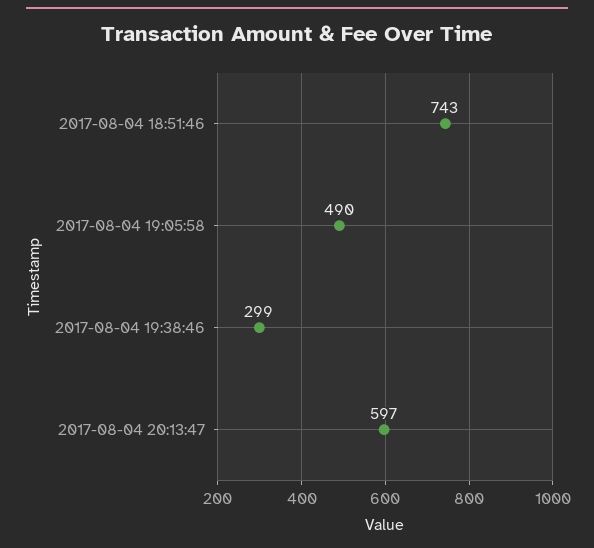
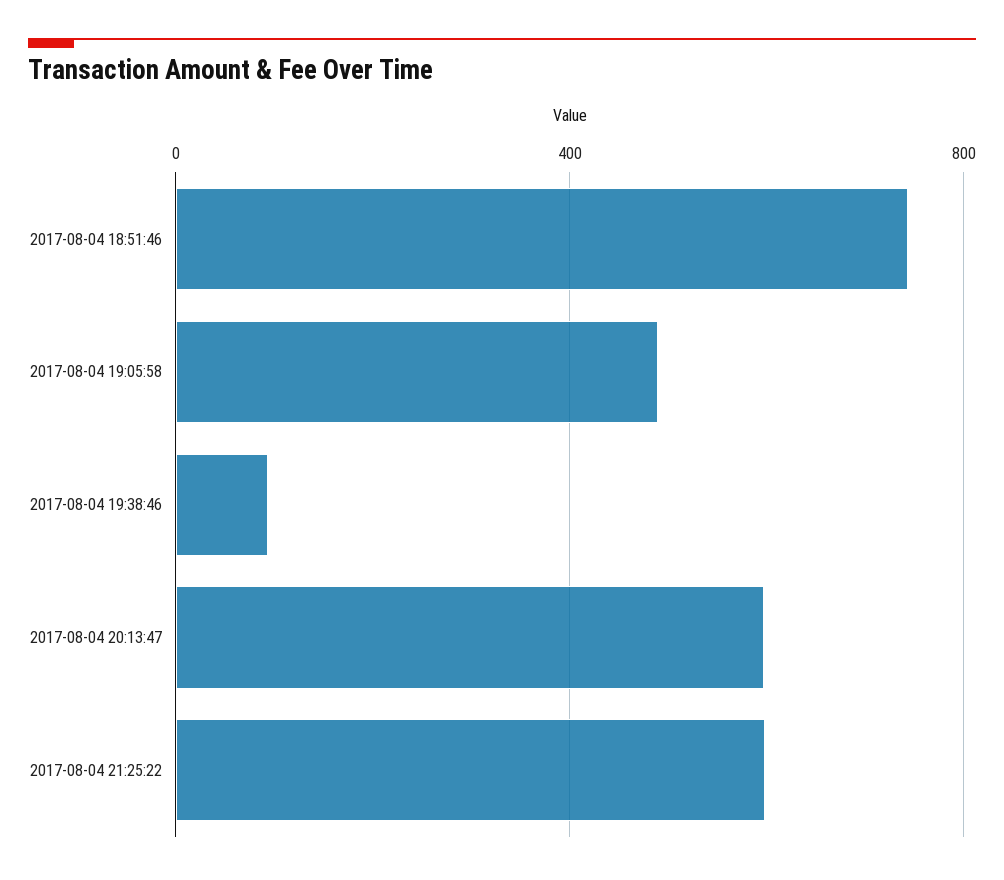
2017-08-04 19:38:46: 299 -> 100
2017-08-04 21:25:22: none -> 600

